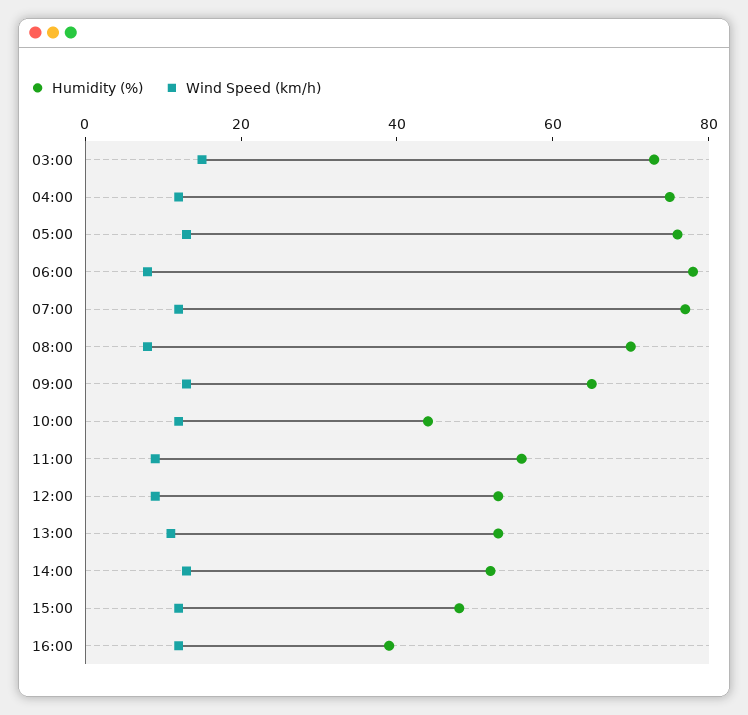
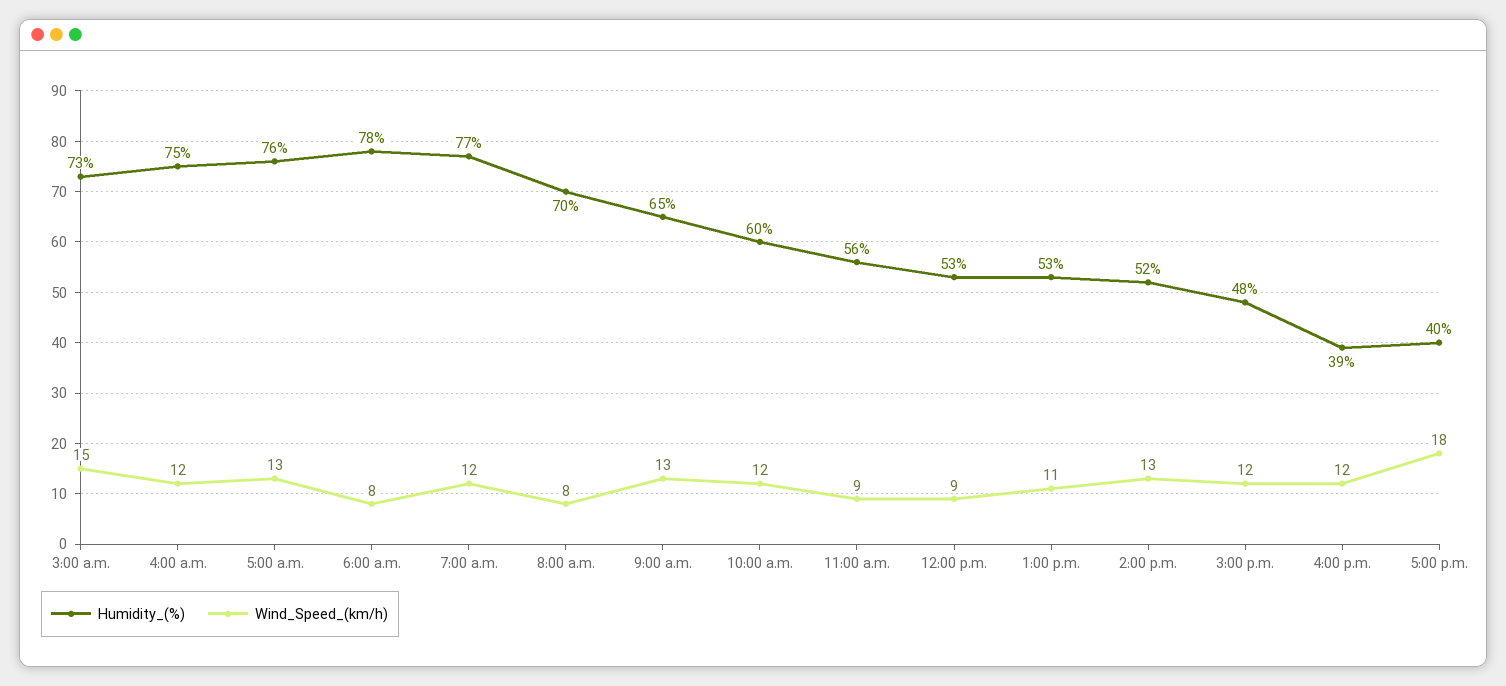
Humidity (%), 10:00: 45 -> 60
Humidity (%), 5:00 p.m.: none -> 40
Wind Speed (km/h), 5:00 p.m.: none -> 18

